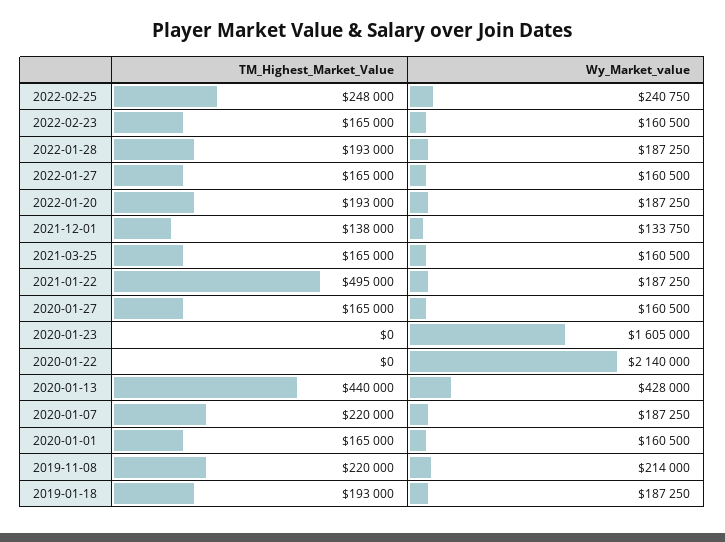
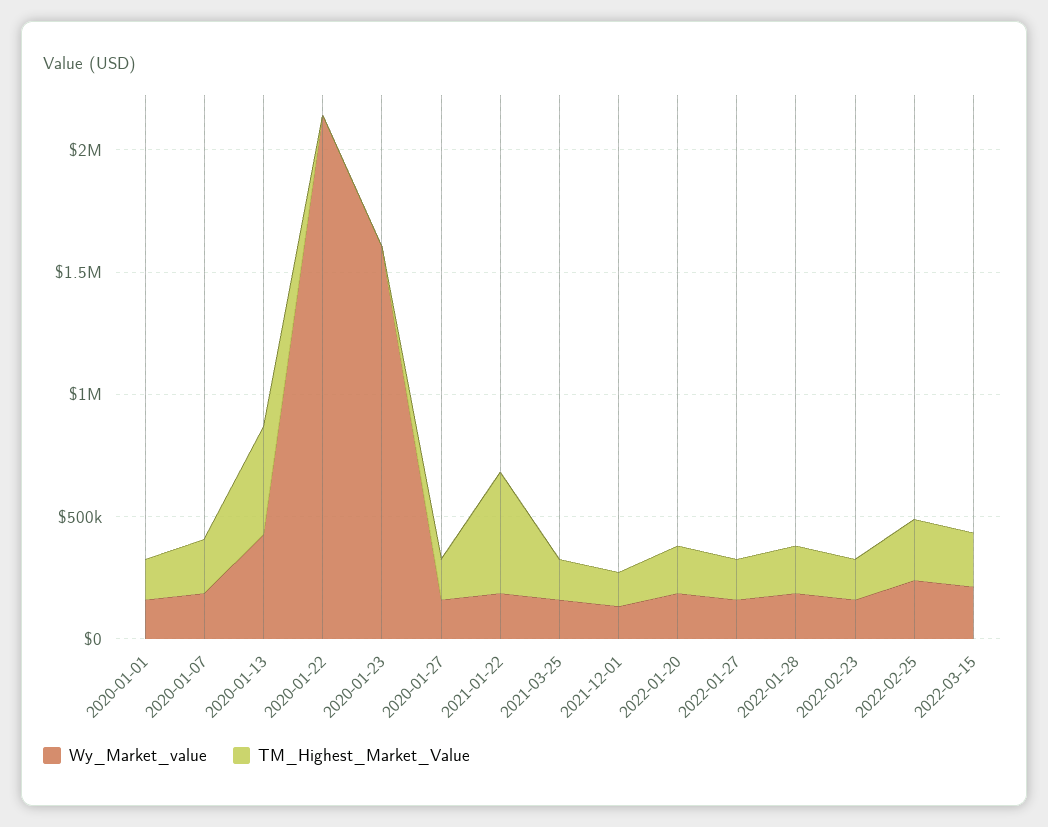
TM_Highest_Market_Value, 2019-11-08: 220000 -> none
Wy_Market_value, 2019-11-08: 214000 -> none
TM_Highest_Market_Value, 2019-01-18: 193000 -> none
Wy_Market_value, 2019-01-18: 187250 -> none
Wy_Market_value, 2022-03-15: none -> 200000
TM_Highest_Market_Value, 2022-03-15: none -> 200000

